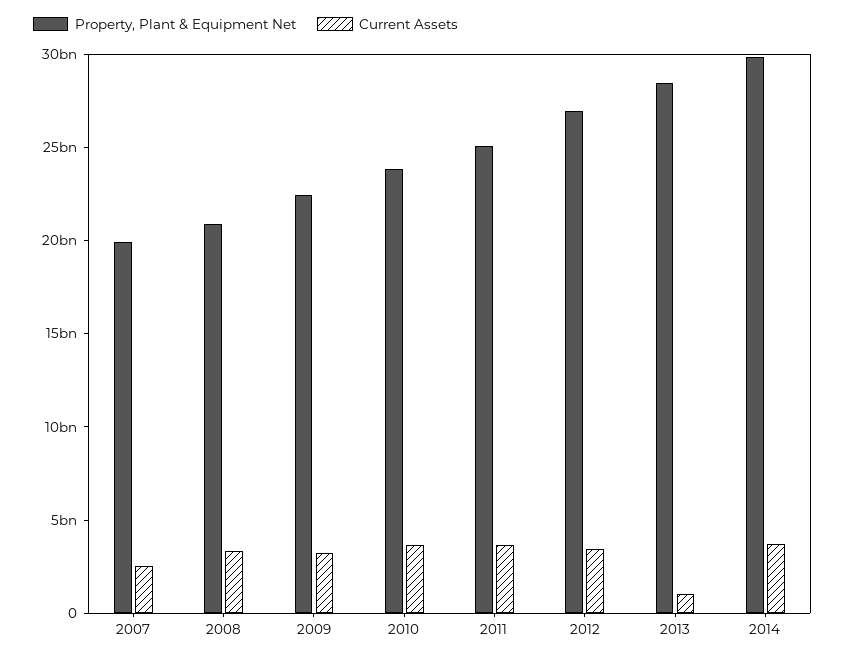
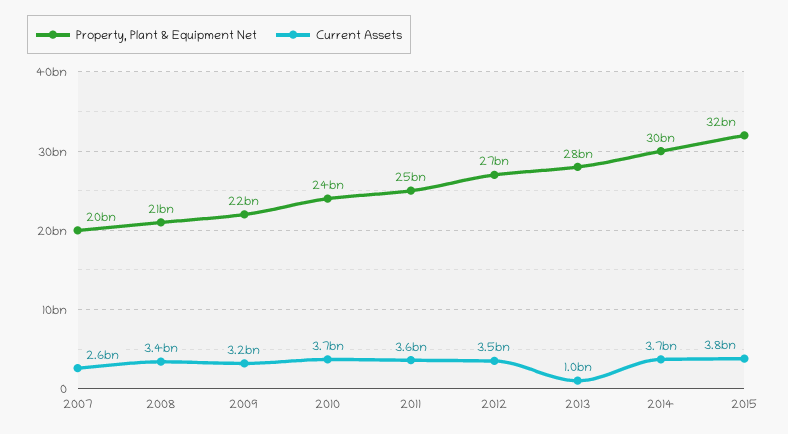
Property, Plant & Equipment Net, 2015: none -> 32000000000
Current Assets, 2015: none -> 3800000000

